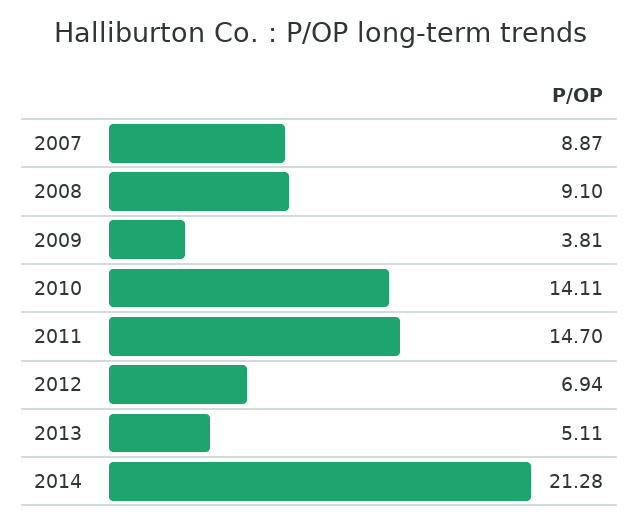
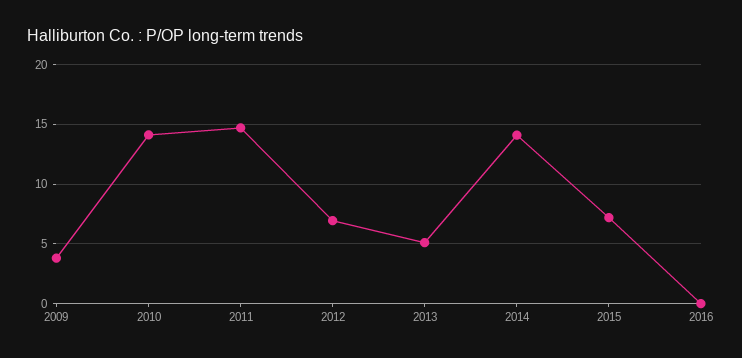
2007: 8.87 -> none
2008: 9.1 -> none
2014: 21.28 -> 14
2015: none -> 7
2016: none -> 0

